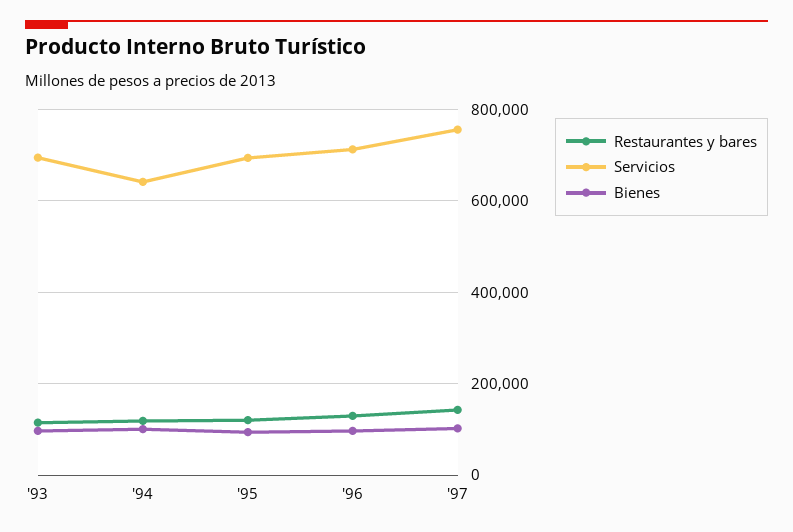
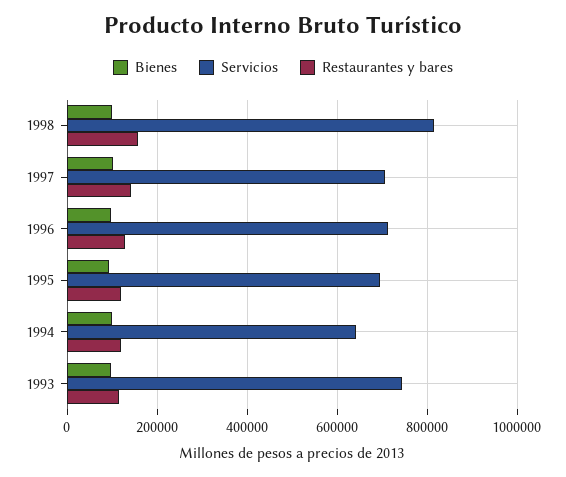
Servicios, '93: 700000 -> 740000
Servicios, '97: 760000 -> 700000
Bienes, 1998: none -> 100000
Servicios, 1998: none -> 820000
Restaurantes y bares, 1998: none -> 160000

